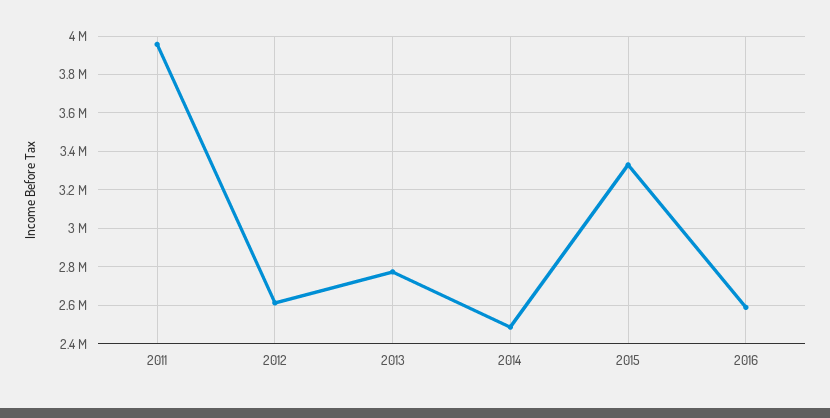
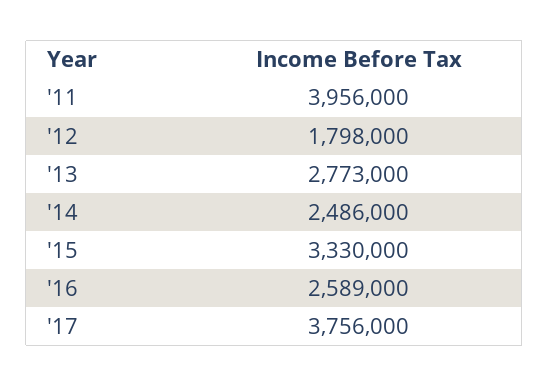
2012: 2600000 -> 1798000
'17: none -> 3756000

